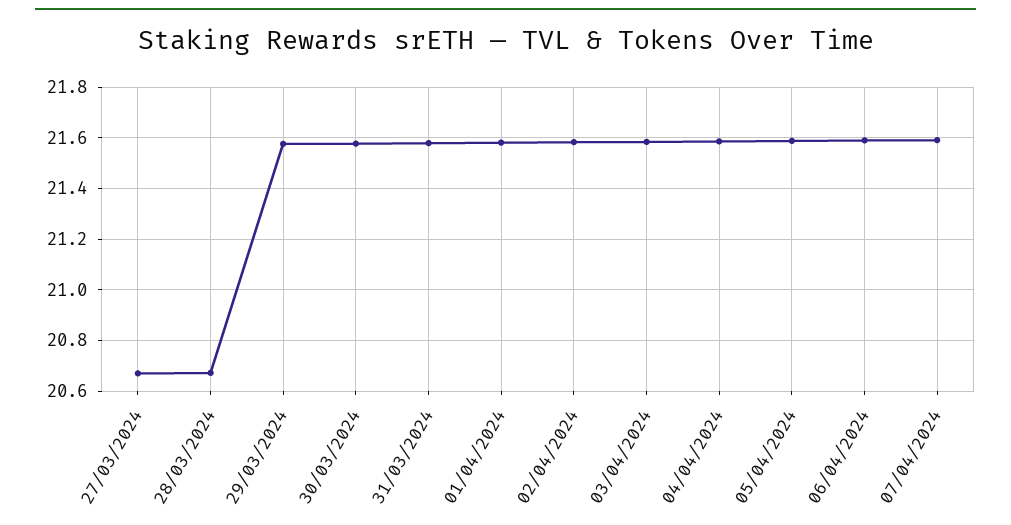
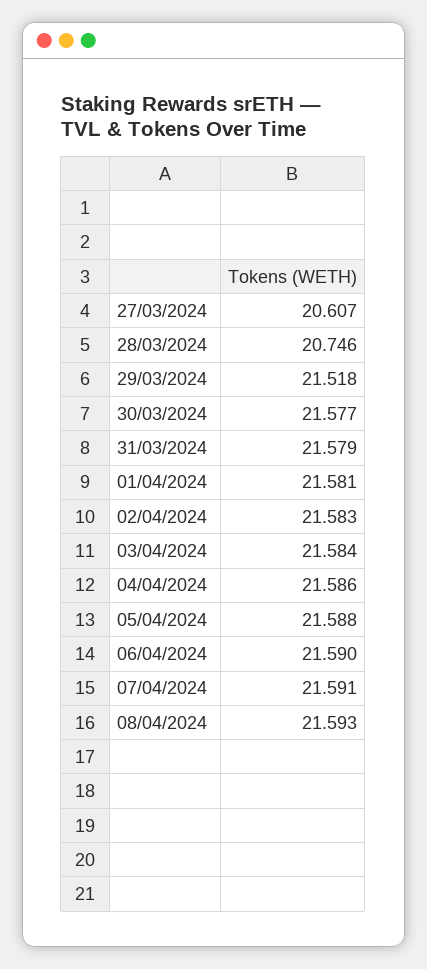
27/03/2024: 20.675 -> 20.607
28/03/2024: 20.675 -> 20.746
29/03/2024: 21.575 -> 21.518
08/04/2024: none -> 21.593

